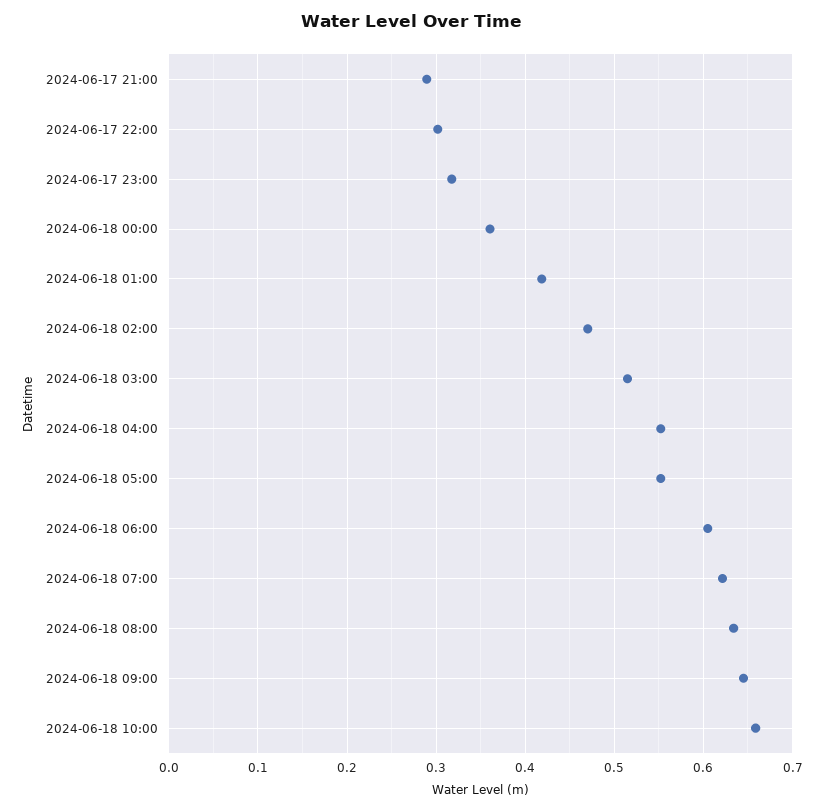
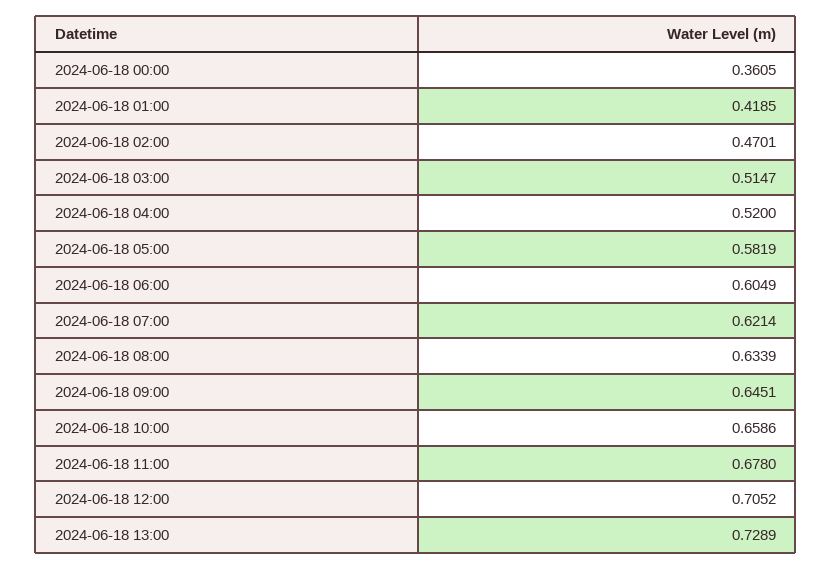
2024-06-17 21:00: 0.29 -> none
2024-06-17 22:00: 0.3 -> none
2024-06-17 23:00: 0.32 -> none
2024-06-18 04:00: 0.55 -> 0.52
2024-06-18 05:00: 0.55 -> 0.5819
2024-06-18 11:00: none -> 0.678
2024-06-18 12:00: none -> 0.7052
2024-06-18 13:00: none -> 0.7289

